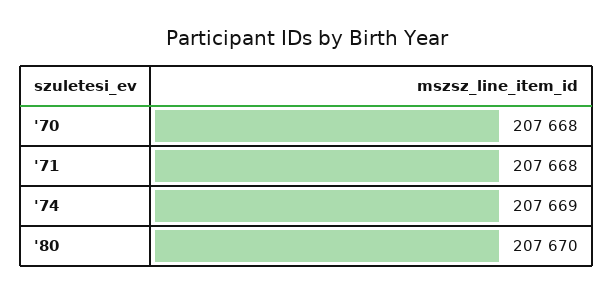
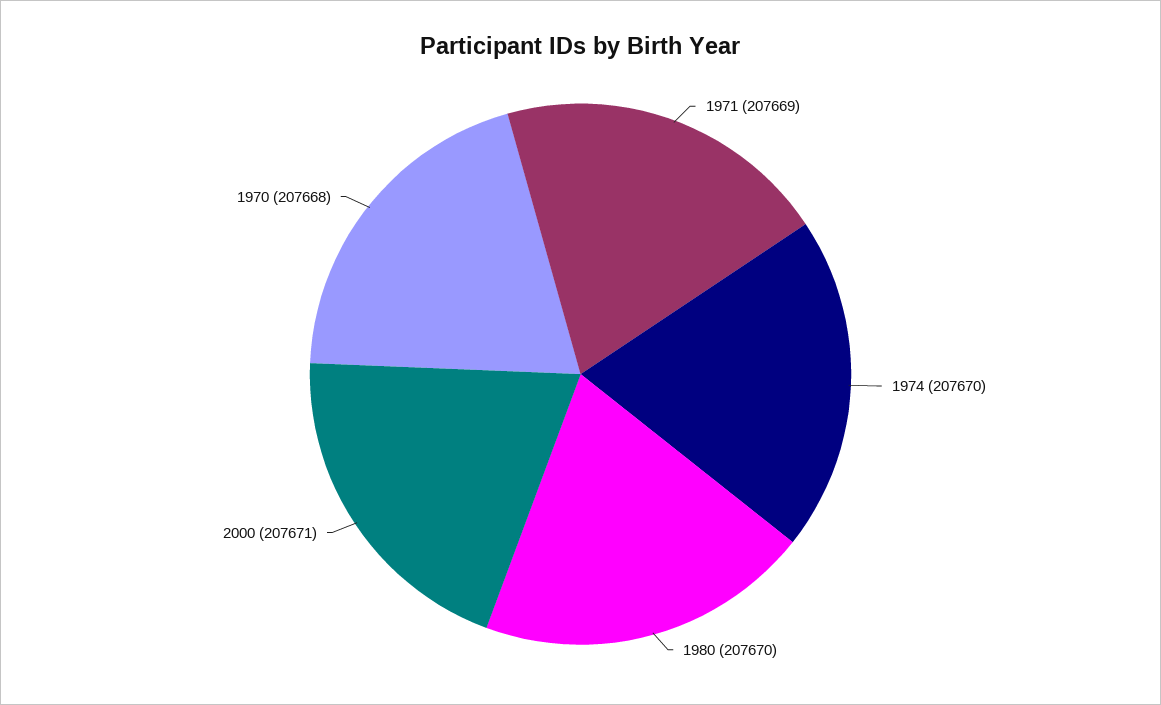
'71: 207668 -> 207669
'74: 207669 -> 207670
2000: none -> 207671

